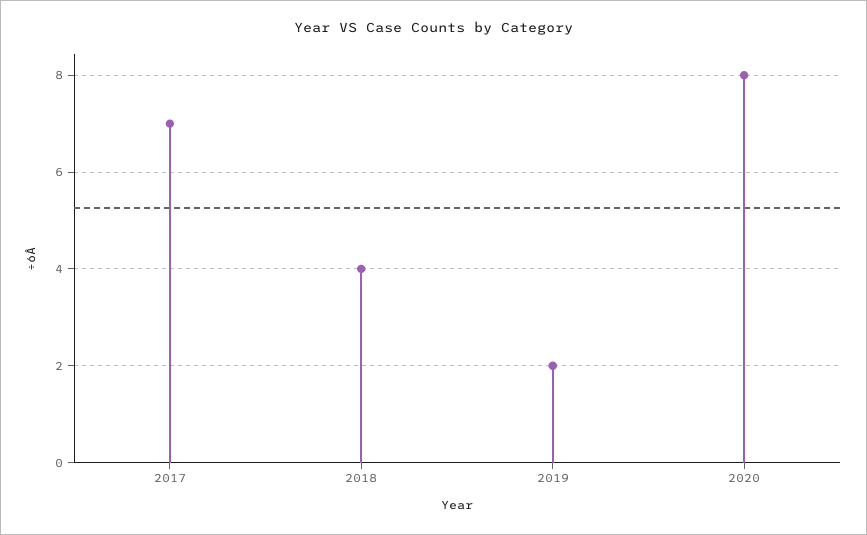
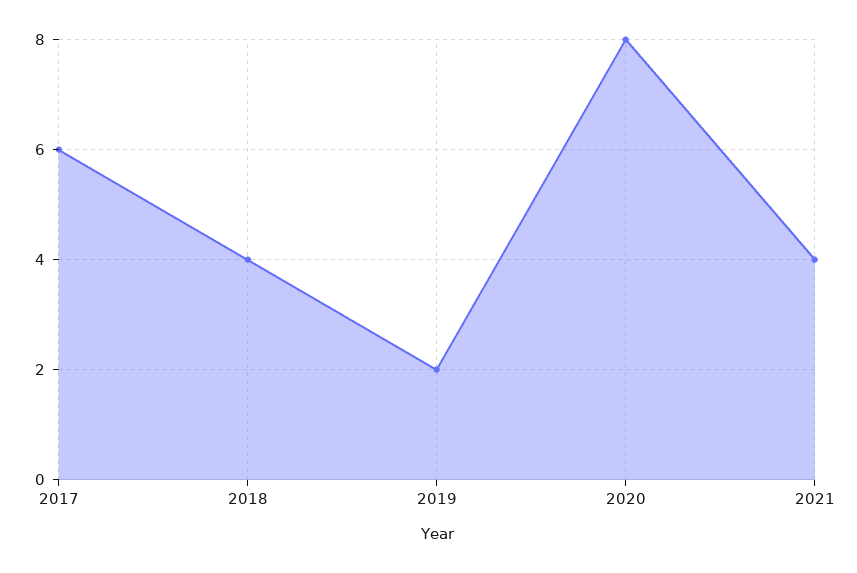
2017: 7 -> 6
2021: none -> 4

